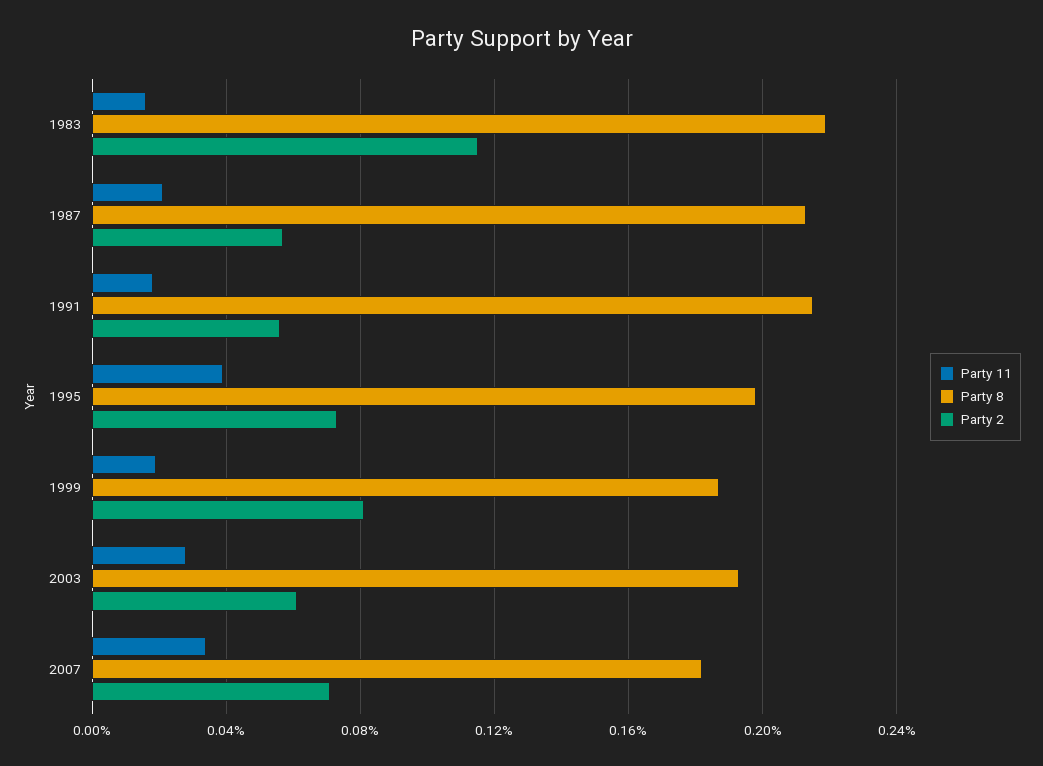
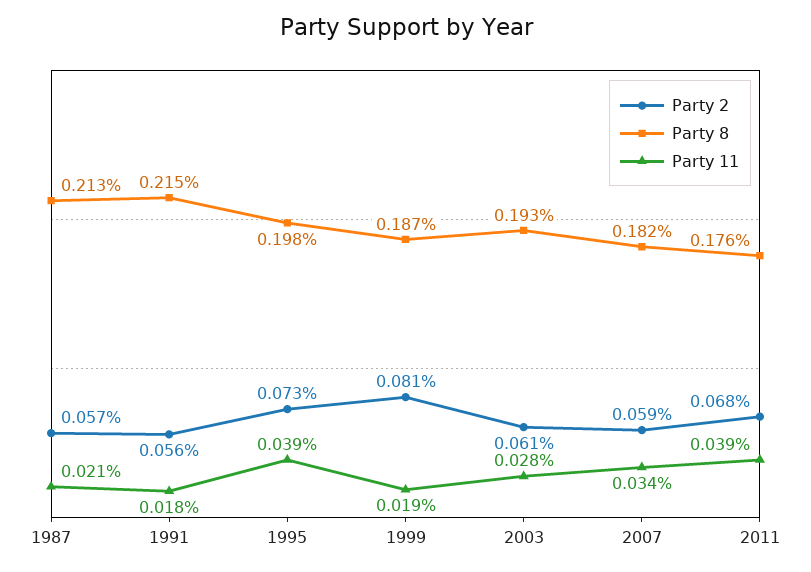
Party 11, 1983: 0.015 -> none
Party 8, 1983: 0.22 -> none
Party 2, 1983: 0.115 -> none
Party 2, 2007: 0.07 -> 0.059
Party 2, 2011: none -> 0.068
Party 8, 2011: none -> 0.176
Party 11, 2011: none -> 0.039

